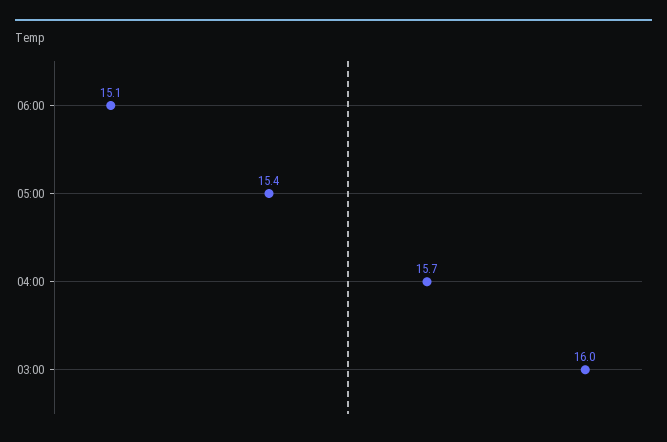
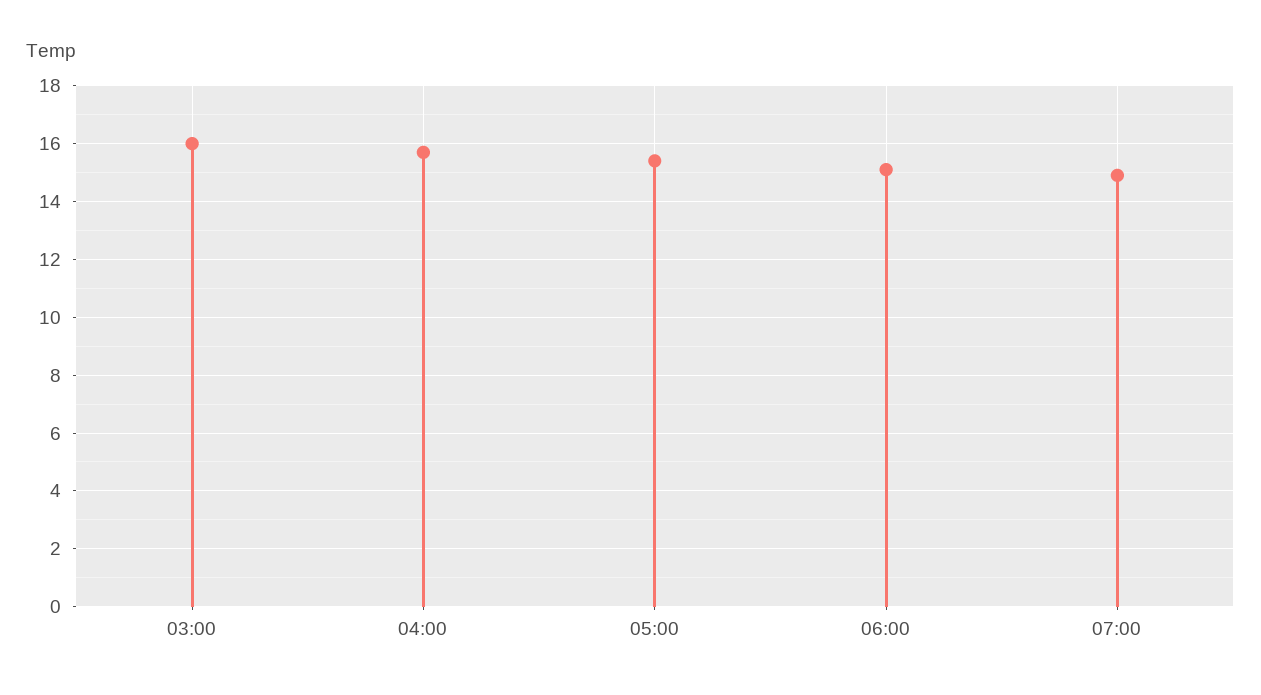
07:00: none -> 15

